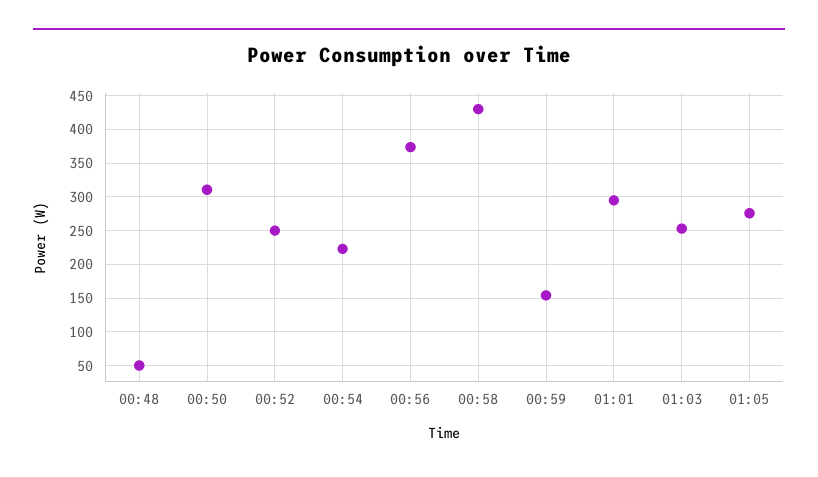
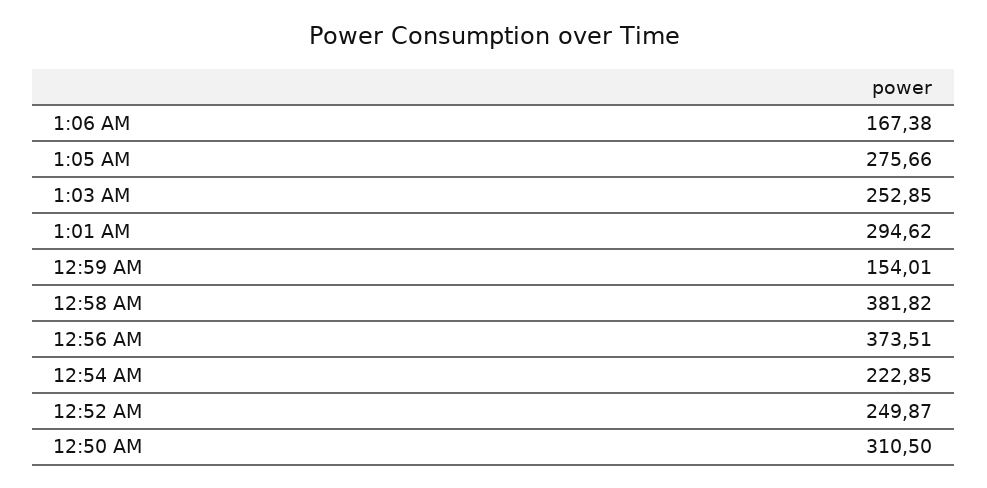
00:48: 50 -> none
00:58: 430 -> 381.82
1:06 AM: none -> 167.38

